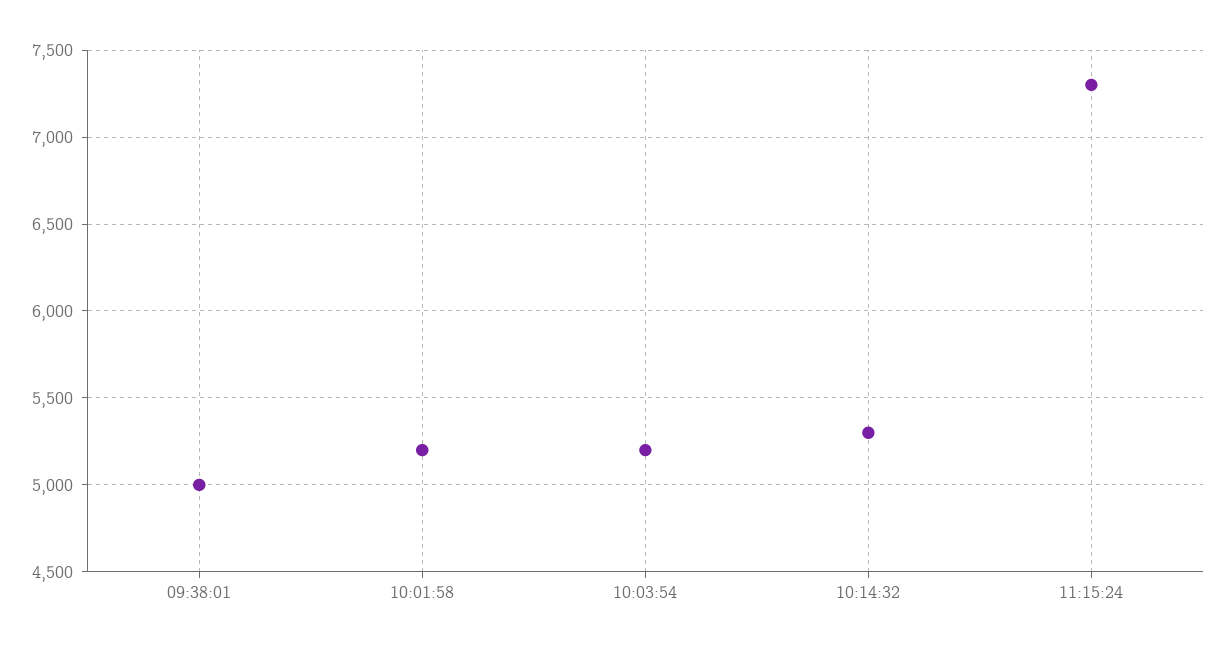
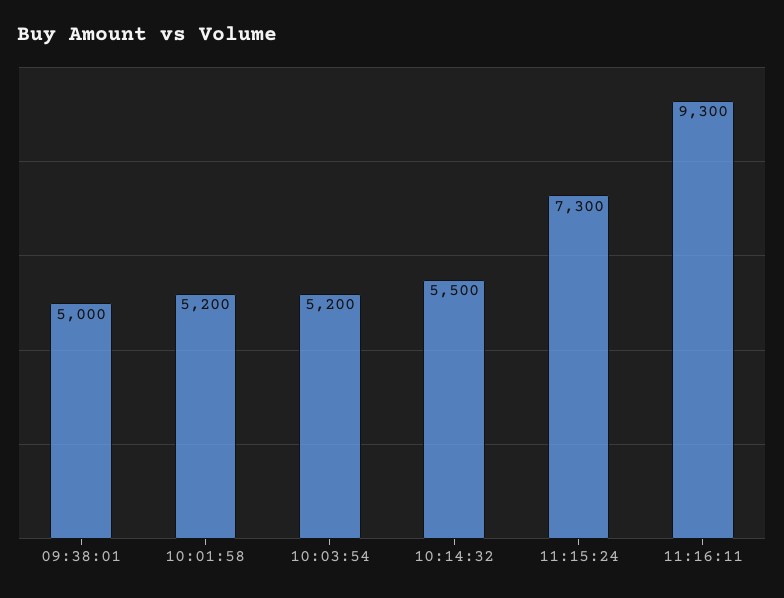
10:14:32: 5300 -> 5500
11:16:11: none -> 9300

